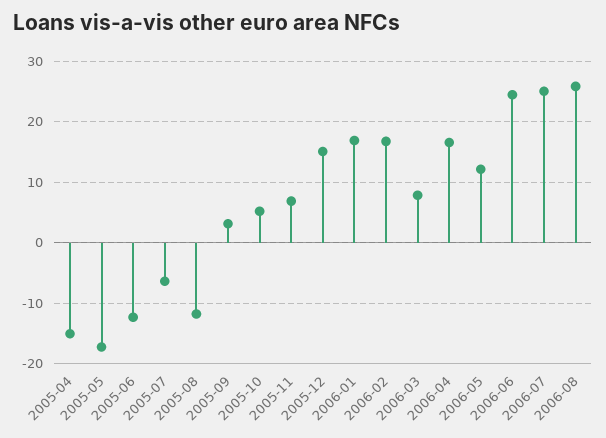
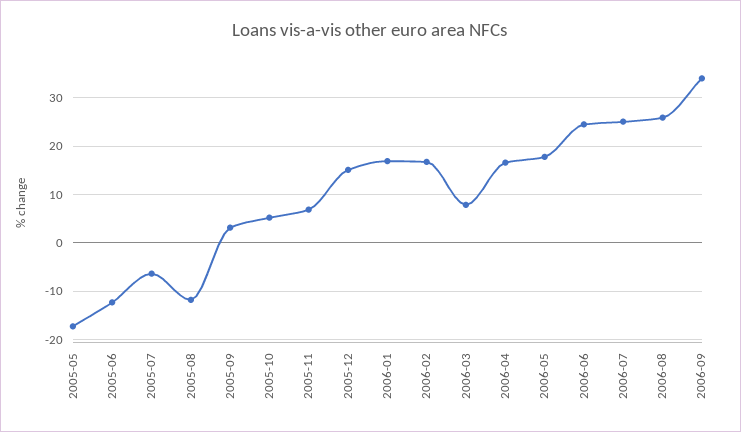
2005-04: -15 -> none
2006-05: 12 -> 18
2006-09: none -> 34

